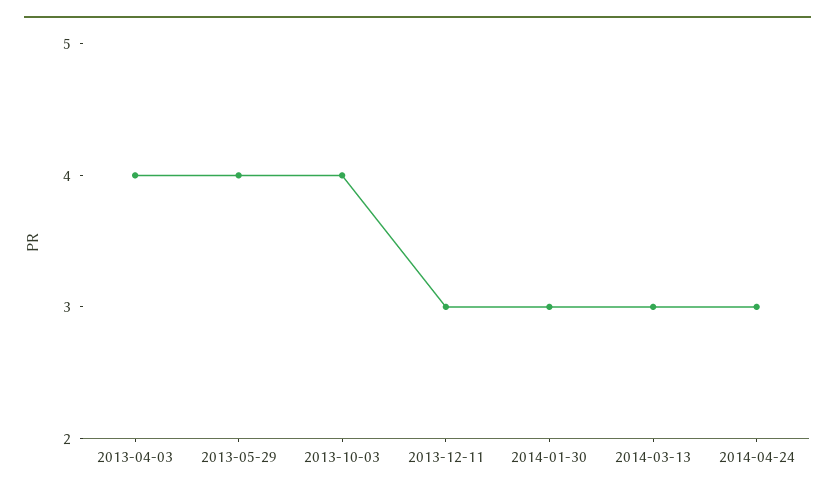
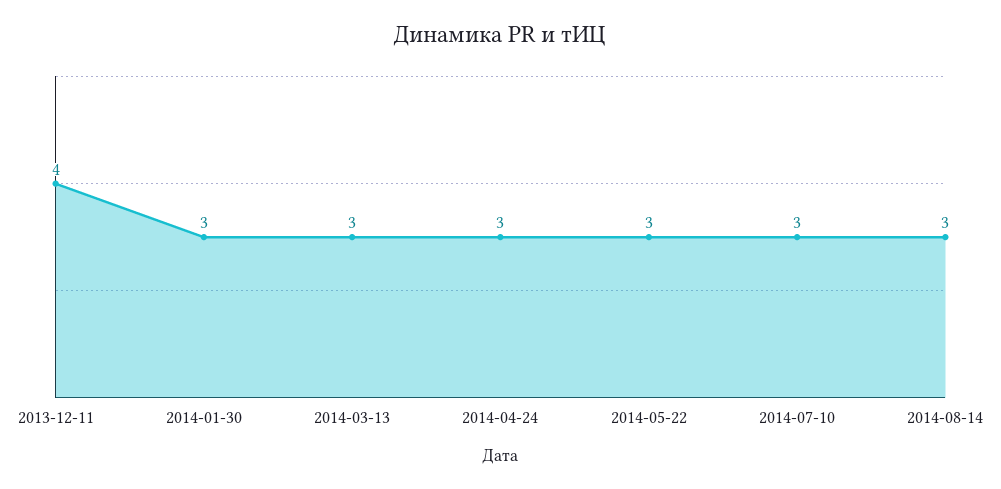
2013-04-03: 4 -> none
2013-05-29: 4 -> none
2013-10-03: 4 -> none
2013-12-11: 3 -> 4
2014-05-22: none -> 3
2014-07-10: none -> 3
2014-08-14: none -> 3

